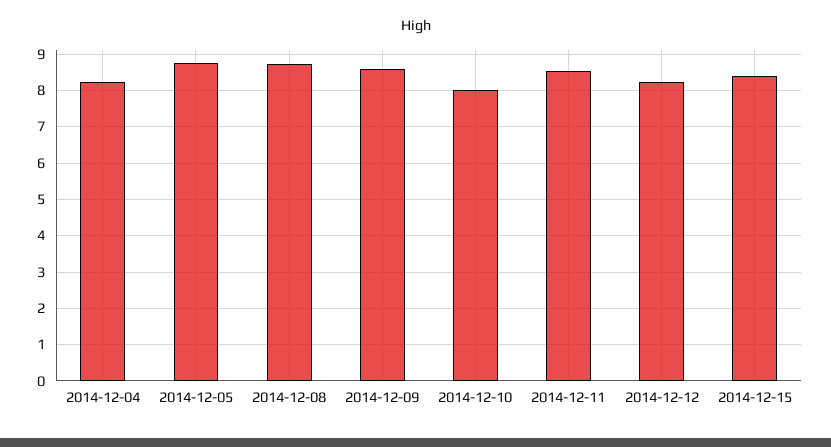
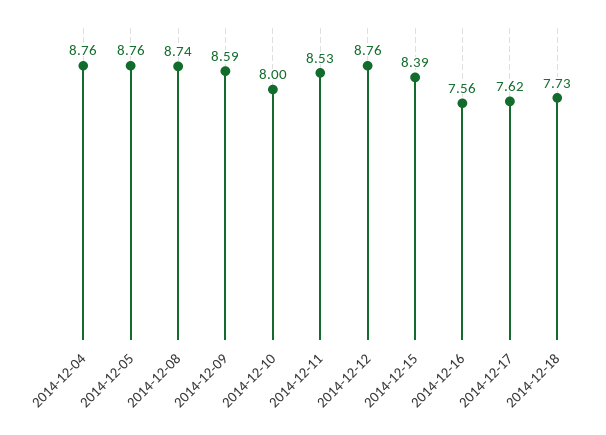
2014-12-04: 8.2 -> 8.76
2014-12-12: 8.2 -> 8.76
2014-12-16: none -> 7.56
2014-12-17: none -> 7.62
2014-12-18: none -> 7.73

